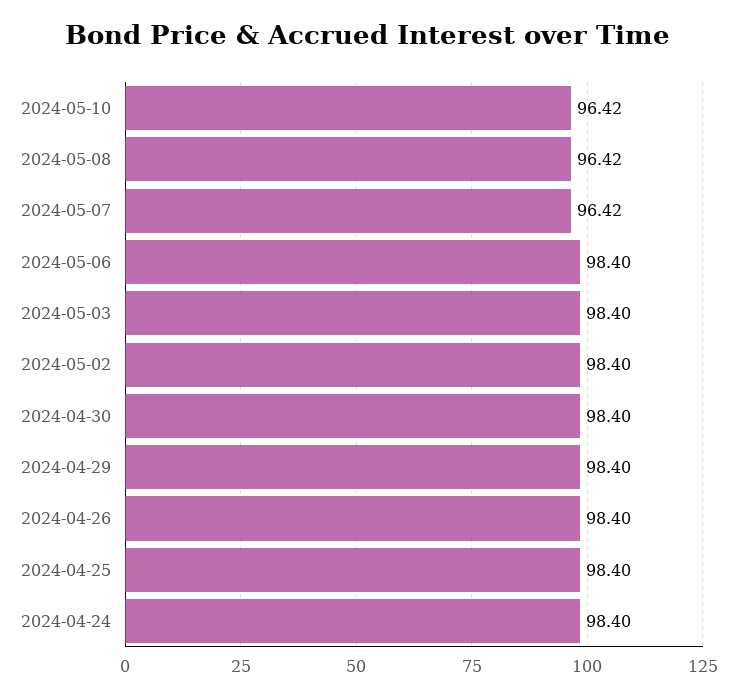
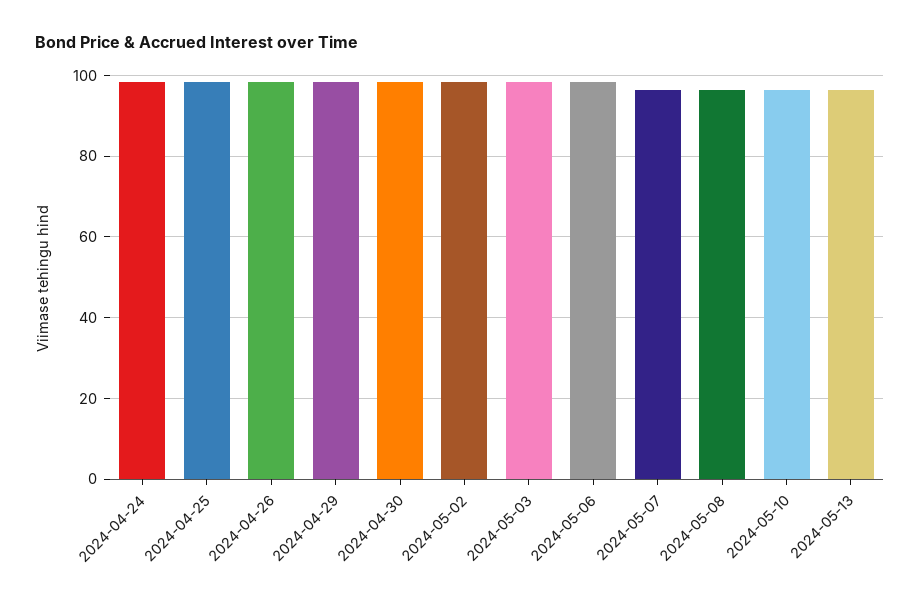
2024-05-13: none -> 96

